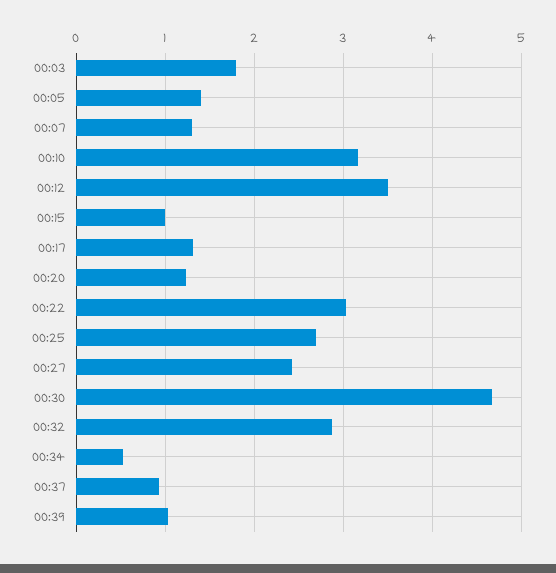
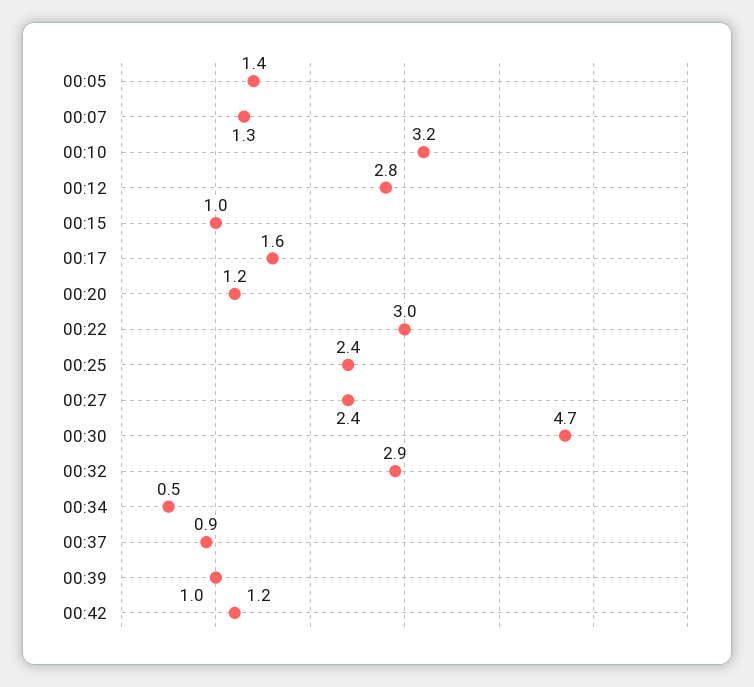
00:03: 1.8 -> none
00:12: 3.5 -> 2.8
00:17: 1.3 -> 1.6
00:25: 2.7 -> 2.4
00:42: none -> 1.2

